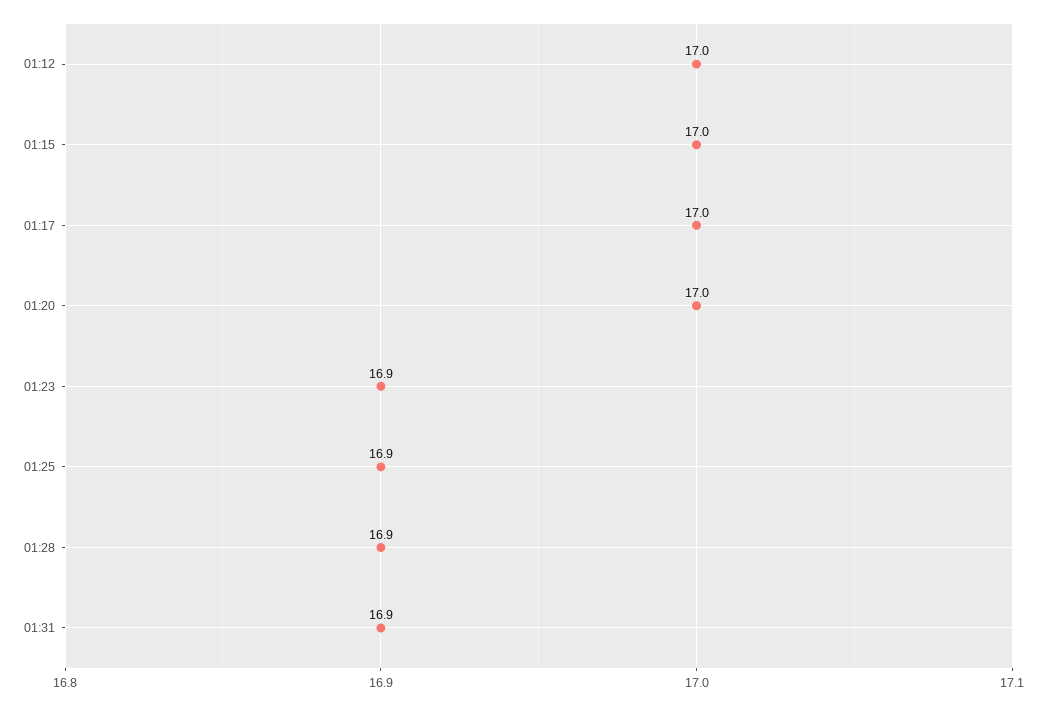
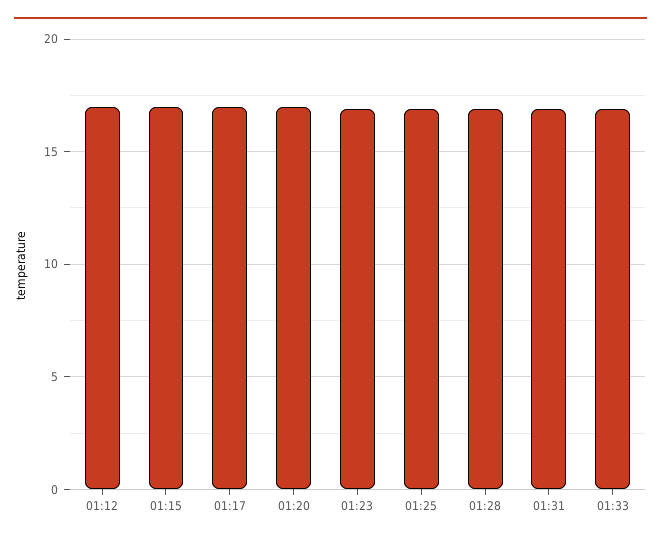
01:33: none -> 17

